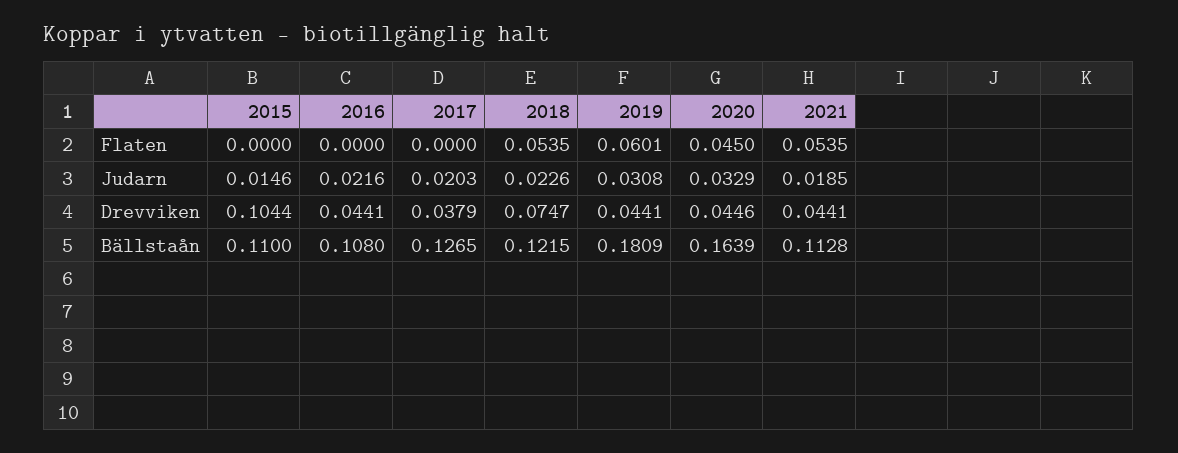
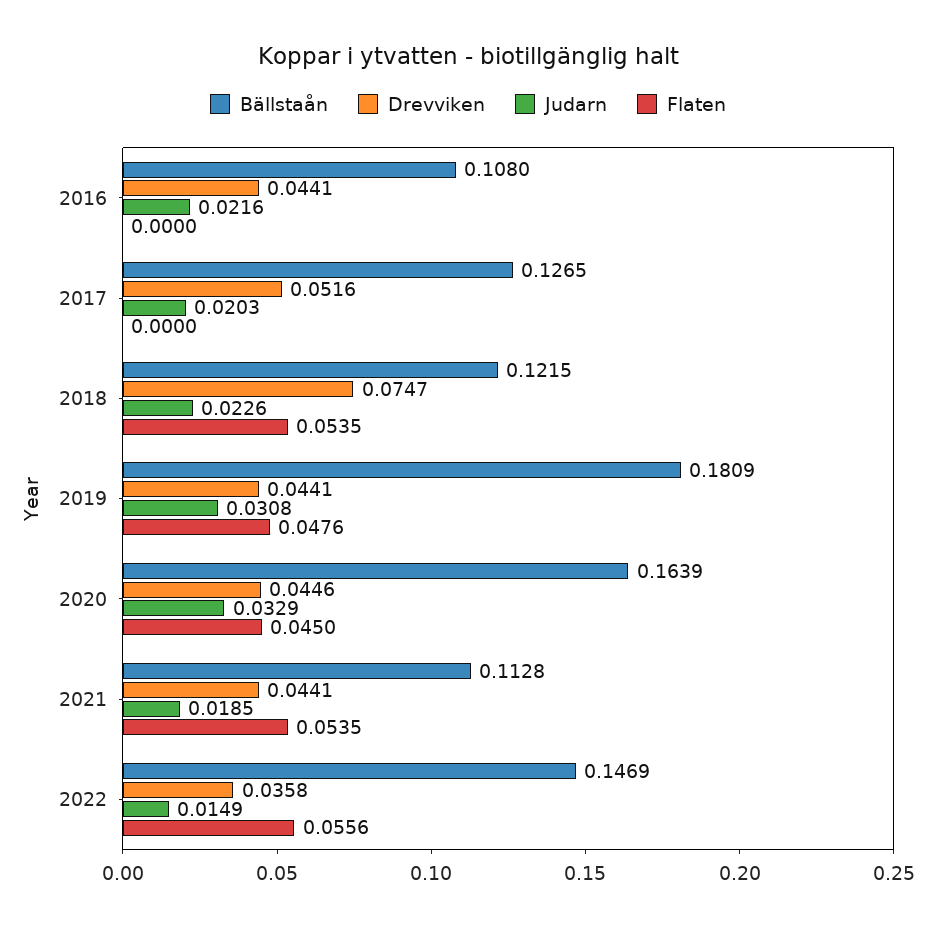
Flaten, 2015: 0 -> none
Flaten, 2019: 0.0601 -> 0.0476
Judarn, 2015: 0.0146 -> none
Drevviken, 2015: 0.1044 -> none
Drevviken, 2017: 0.0379 -> 0.0516
Bällstaån, 2015: 0.11 -> none
Bällstaån, 2022: none -> 0.1469
Drevviken, 2022: none -> 0.0358
Judarn, 2022: none -> 0.0149
Flaten, 2022: none -> 0.0556

